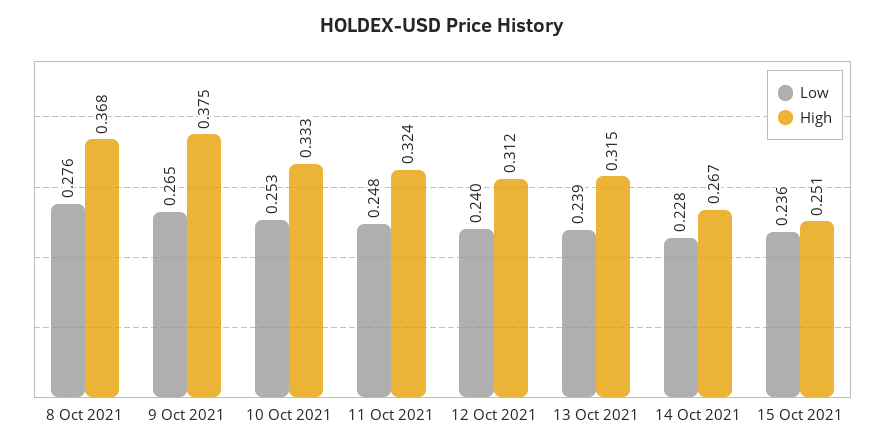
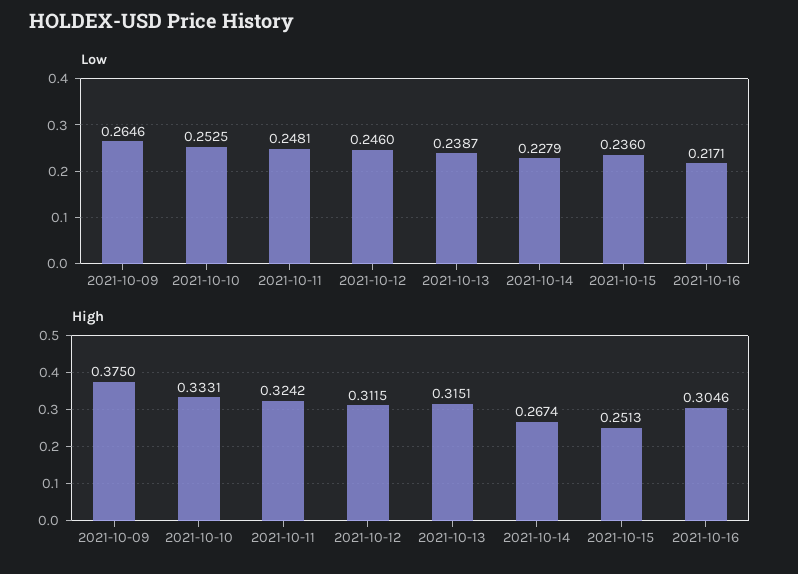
Low, 8 Oct 2021: 0.276 -> none
High, 8 Oct 2021: 0.368 -> none
Low, 12 Oct 2021: 0.24 -> 0.246
Low, 2021-10-16: none -> 0.2171
High, 2021-10-16: none -> 0.3046

